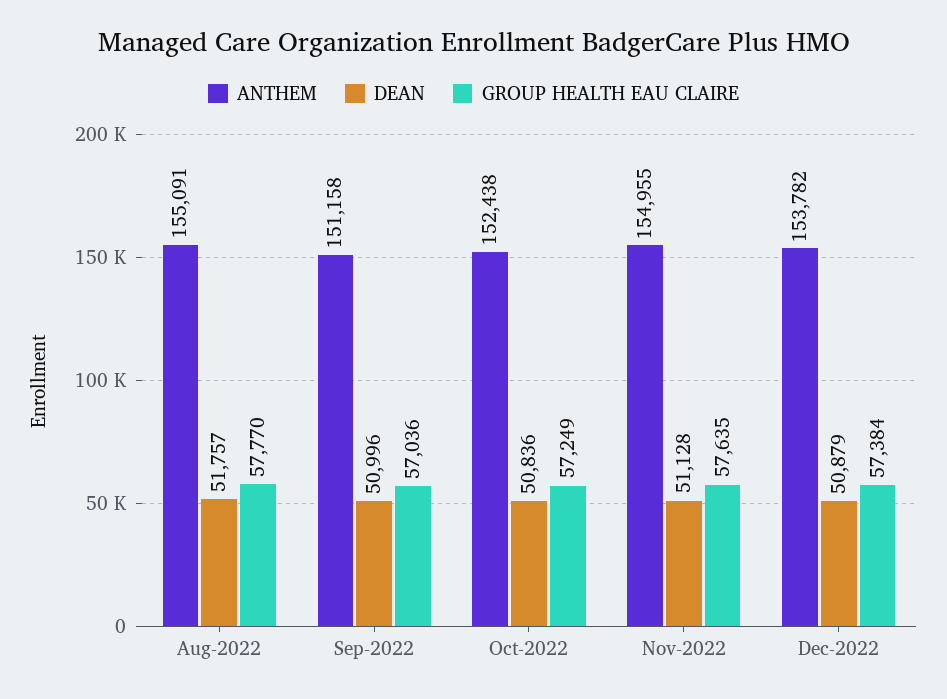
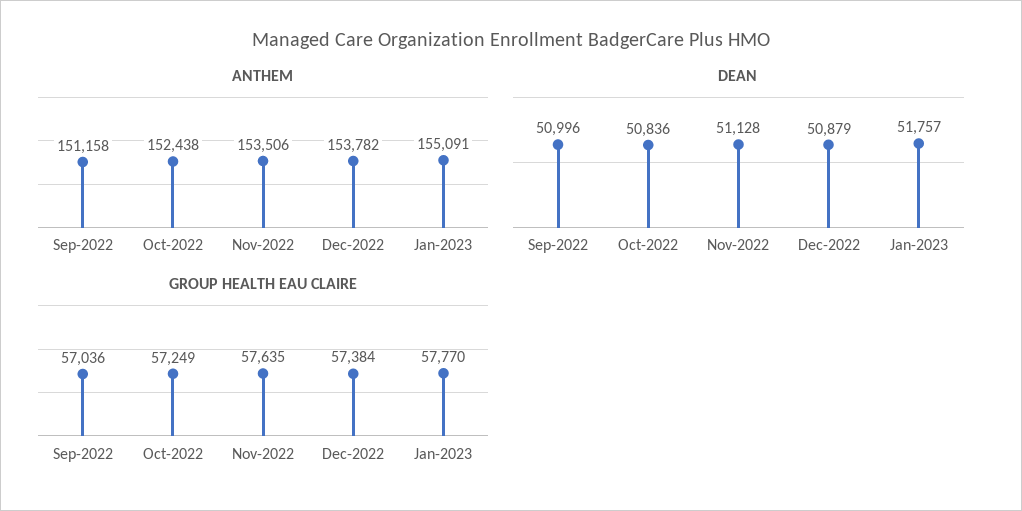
ANTHEM, Aug-2022: 155091 -> none
DEAN, Aug-2022: 51757 -> none
GROUP HEALTH EAU CLAIRE, Aug-2022: 57770 -> none
ANTHEM, Nov-2022: 154955 -> 153506
ANTHEM, Jan-2023: none -> 155091
DEAN, Jan-2023: none -> 51757
GROUP HEALTH EAU CLAIRE, Jan-2023: none -> 57770

